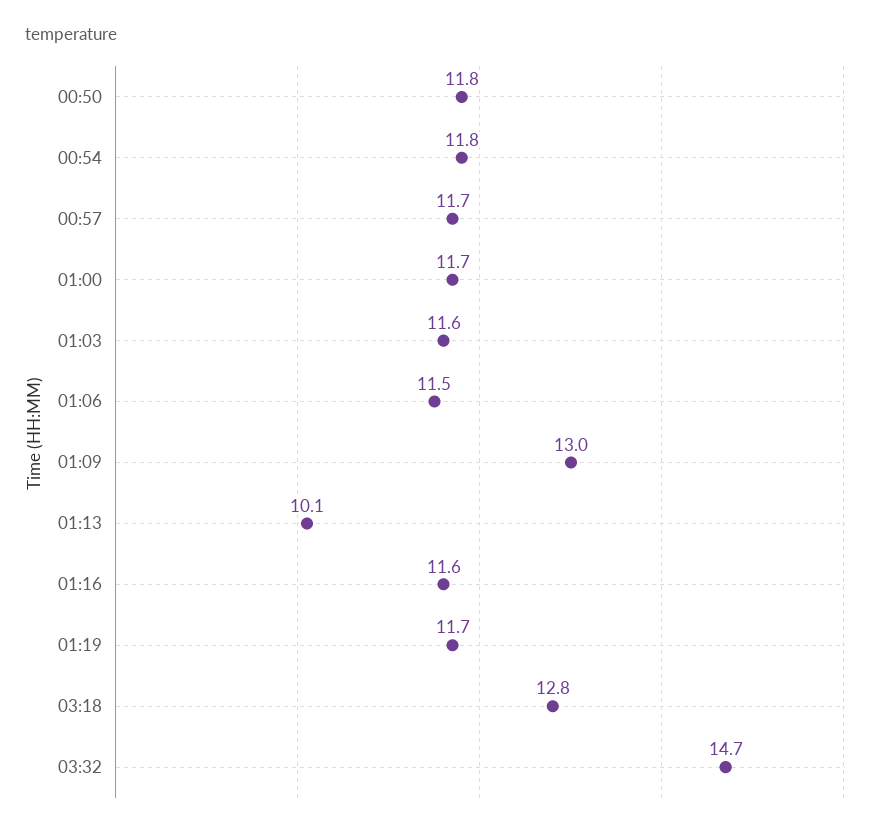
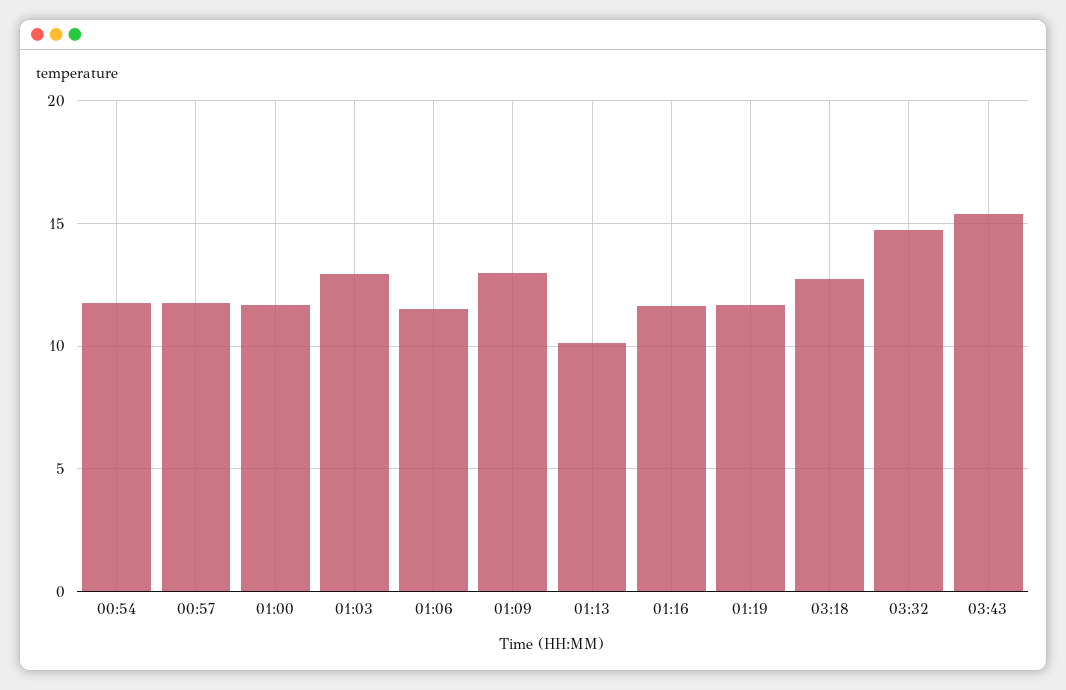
00:50: 11.8 -> none
01:03: 11.6 -> 13
03:43: none -> 15.5

